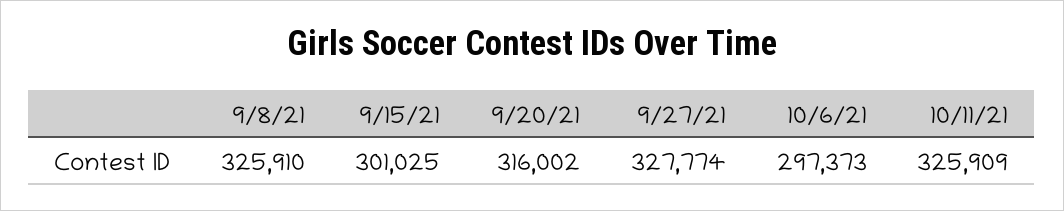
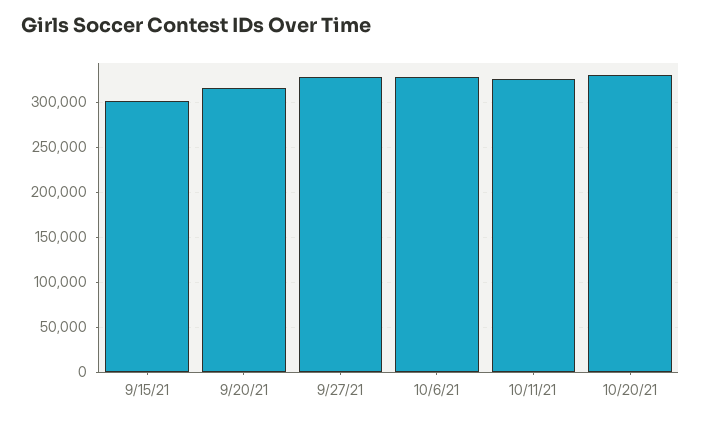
9/8/21: 325910 -> none
10/6/21: 297373 -> 330000
10/20/21: none -> 330000

